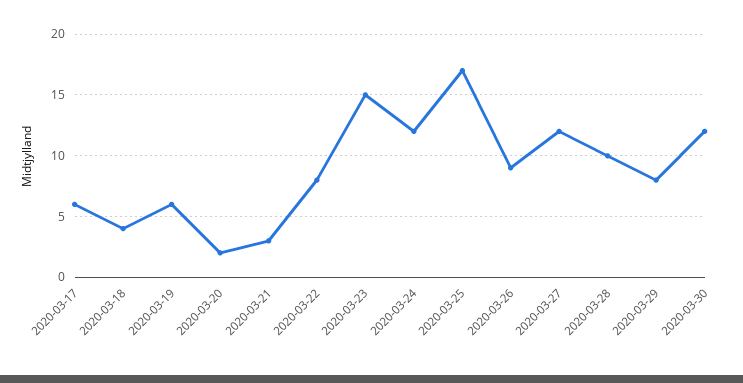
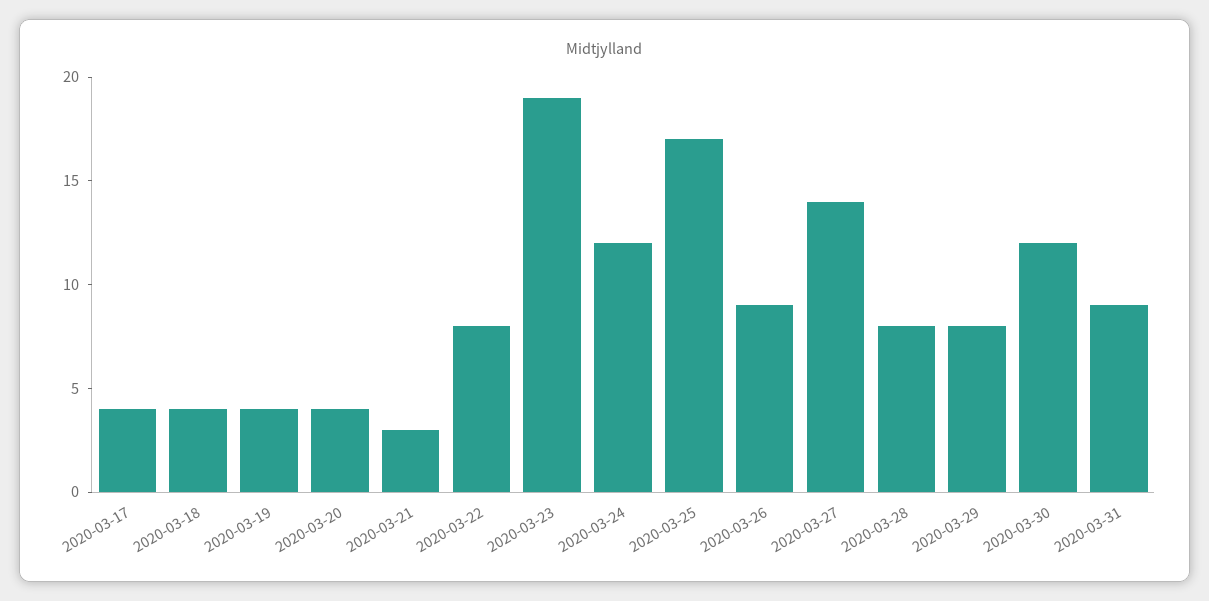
2020-03-17: 6 -> 4
2020-03-19: 6 -> 4
2020-03-20: 2 -> 4
2020-03-23: 15 -> 19
2020-03-27: 12 -> 14
2020-03-28: 10 -> 8
2020-03-31: none -> 9

